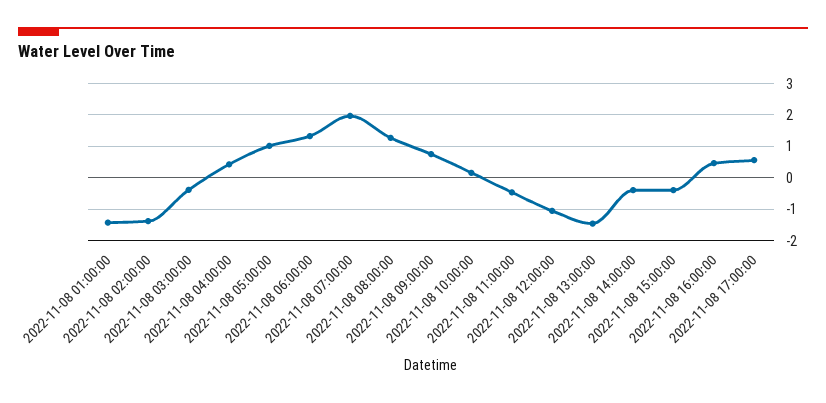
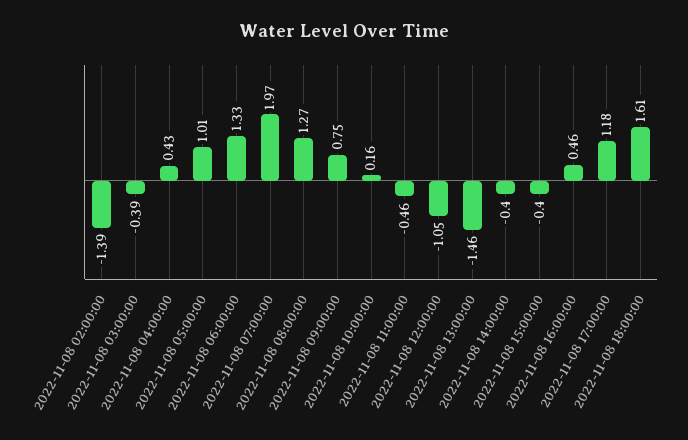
2022-11-08 01:00:00: -1.4 -> none
2022-11-08 17:00:00: 0.6 -> 1.18
2022-11-08 18:00:00: none -> 1.61

